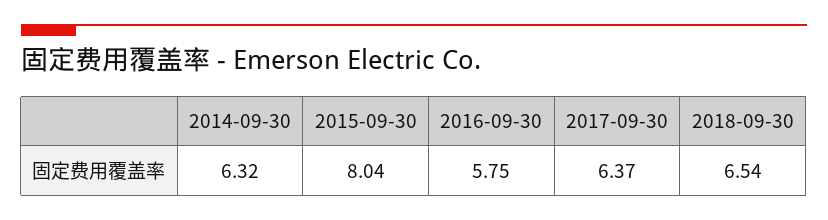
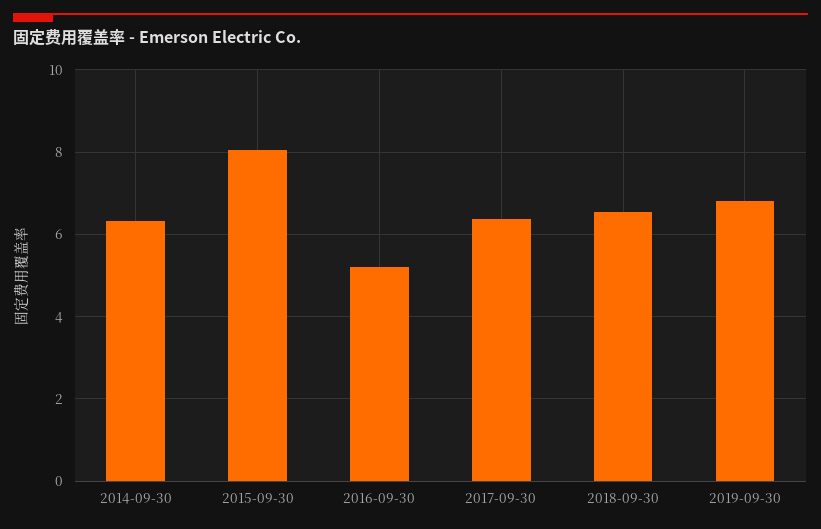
2016-09-30: 5.75 -> 5.2
2019-09-30: none -> 6.8

